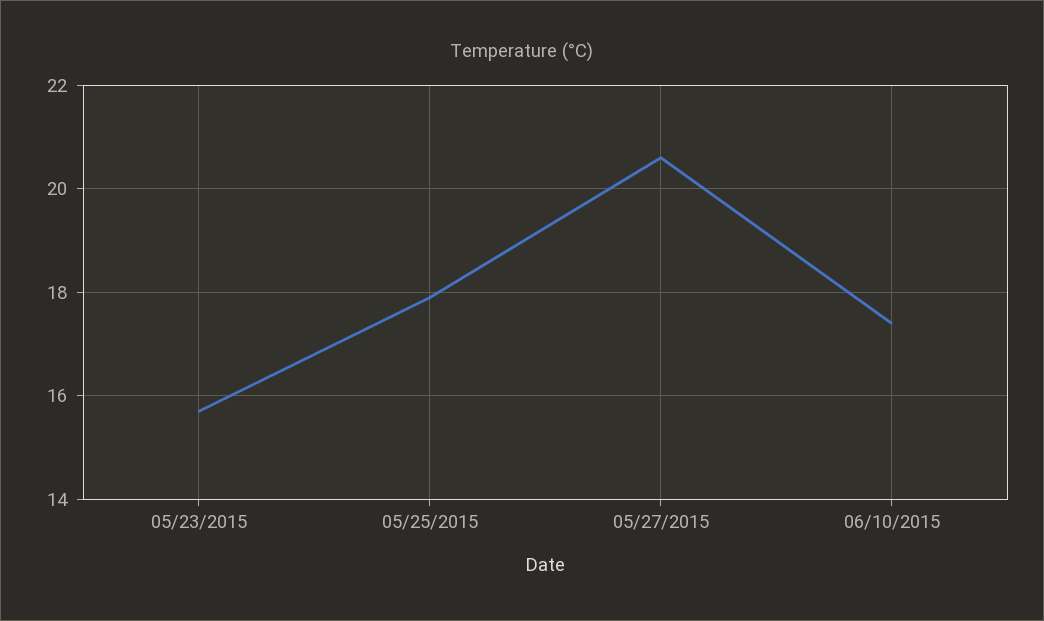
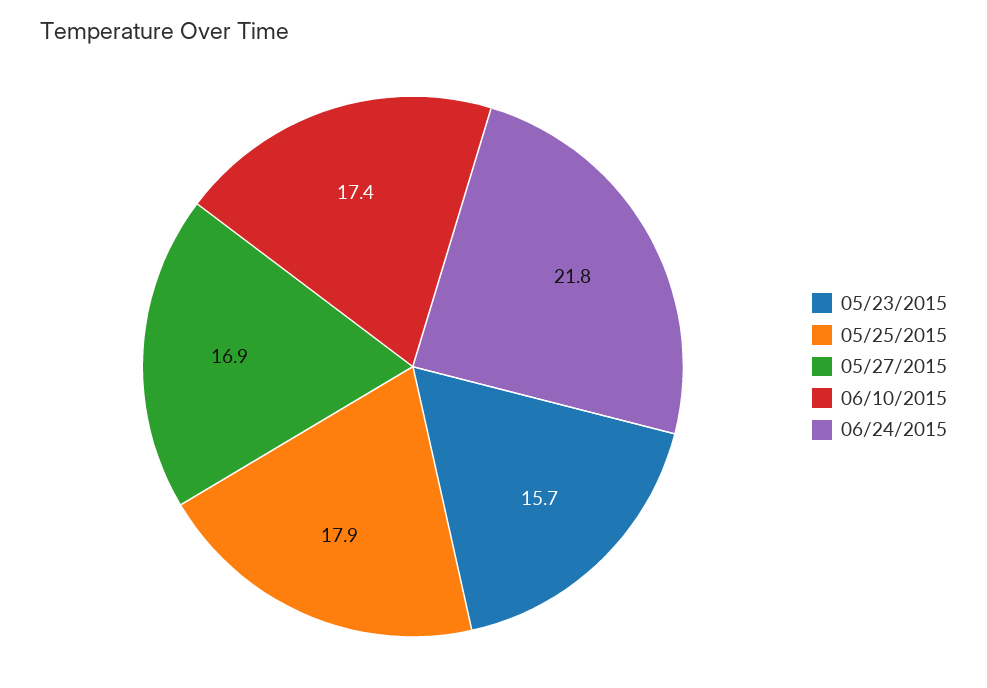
05/27/2015: 20.5 -> 16.9
06/24/2015: none -> 21.8

